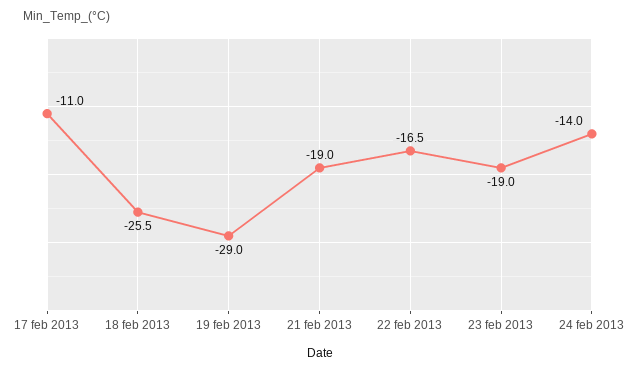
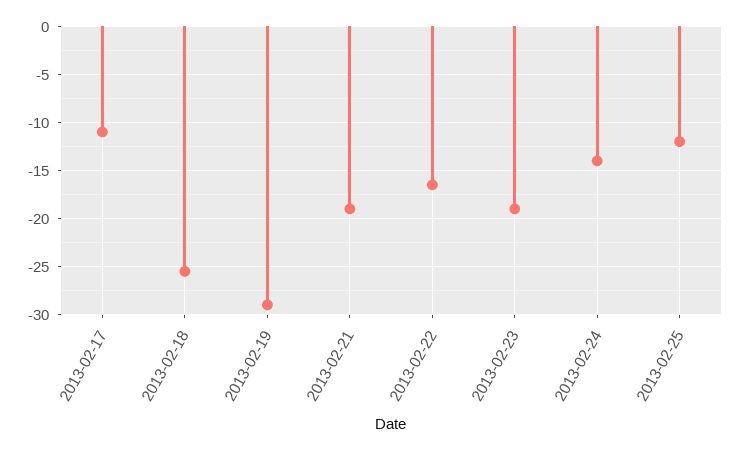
2013-02-25: none -> -12

